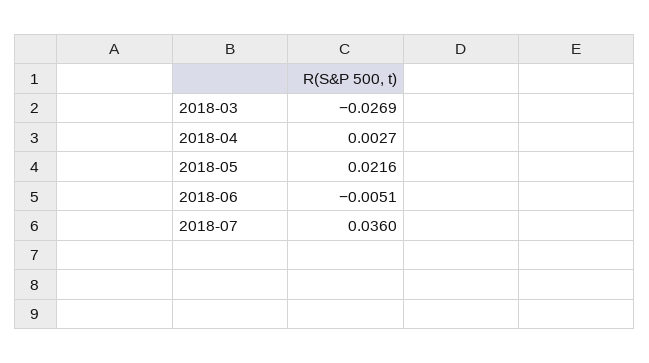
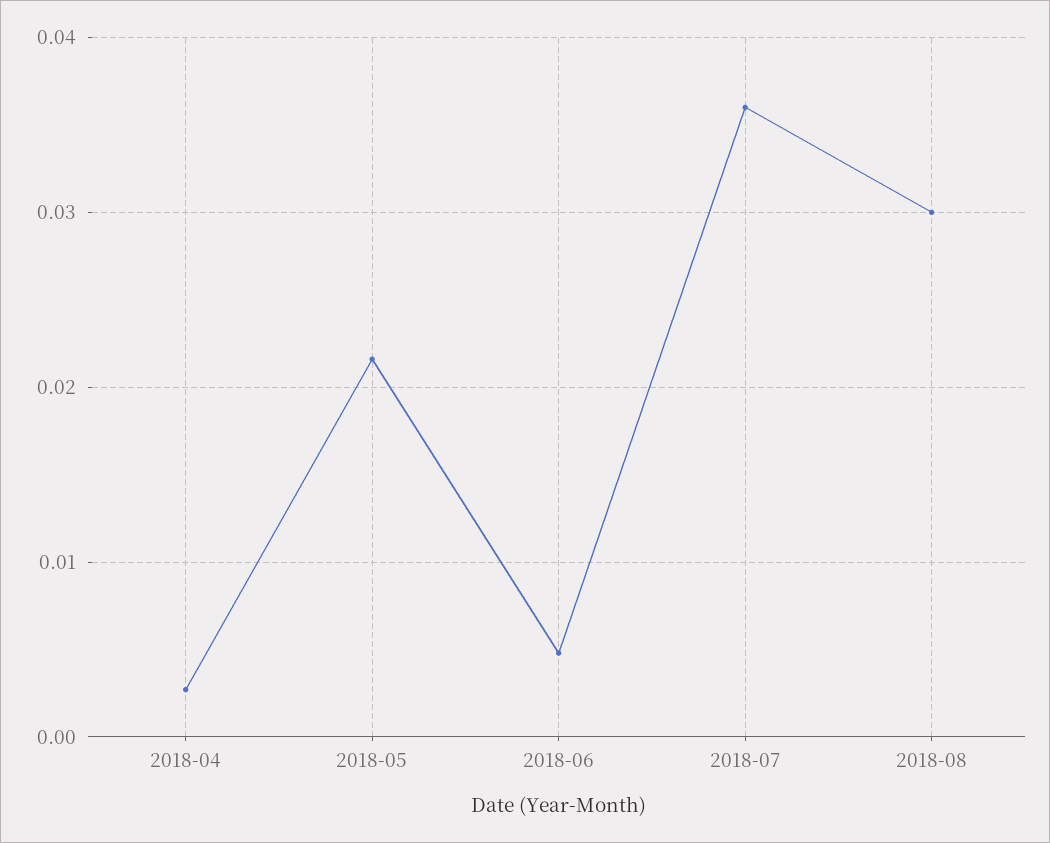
2018-03: -0.0269 -> none
2018-06: -0.0051 -> 0.005
2018-08: none -> 0.03

